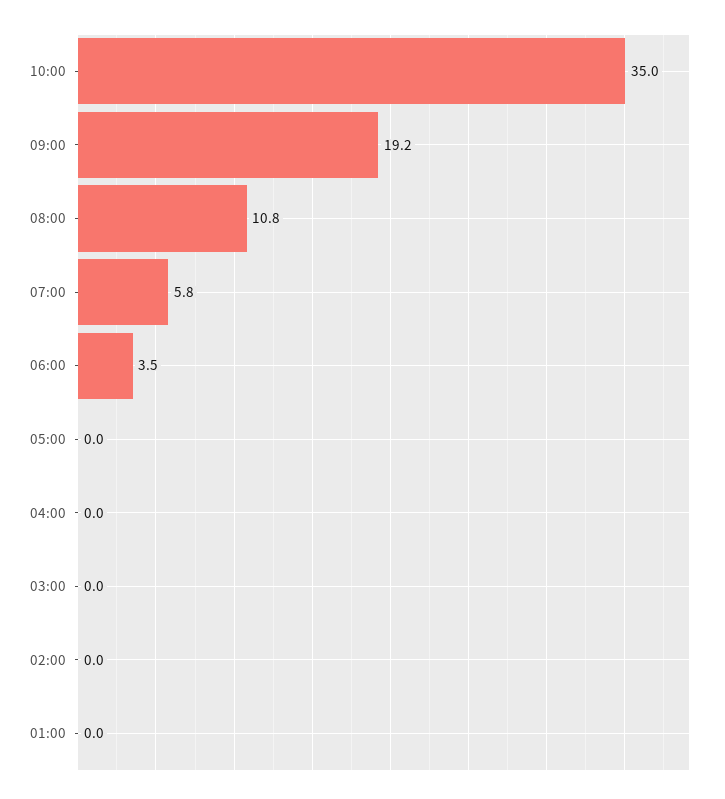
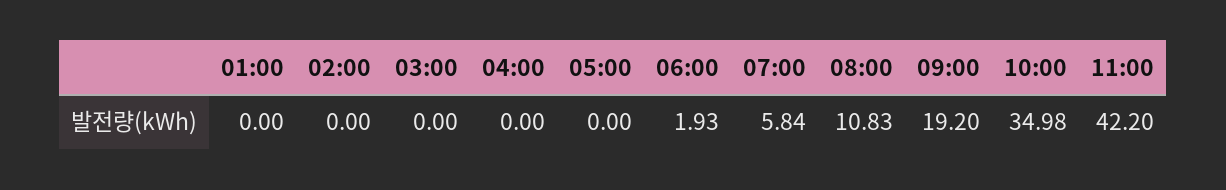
06:00: 3.5 -> 1.93
11:00: none -> 42.2

